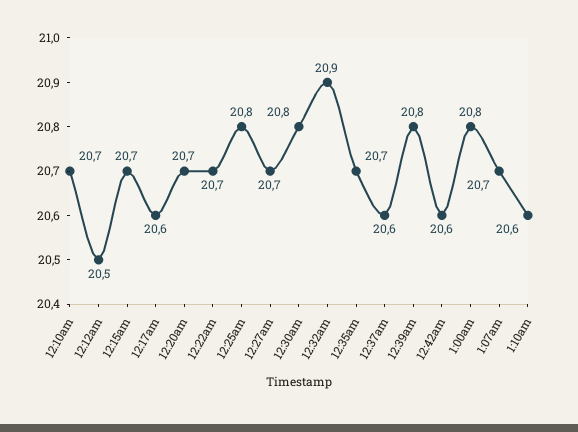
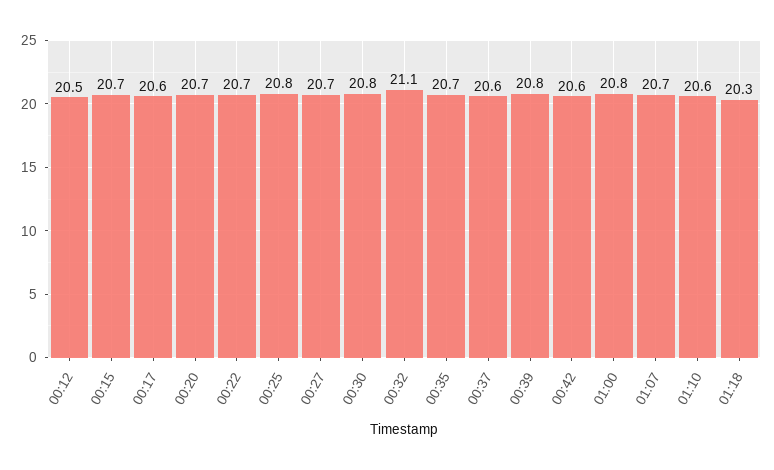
12:10am: 20.7 -> none
12:32am: 20.9 -> 21.1
01:18: none -> 20.3

